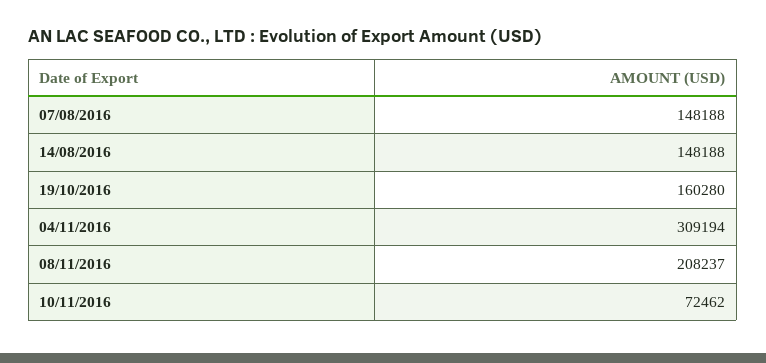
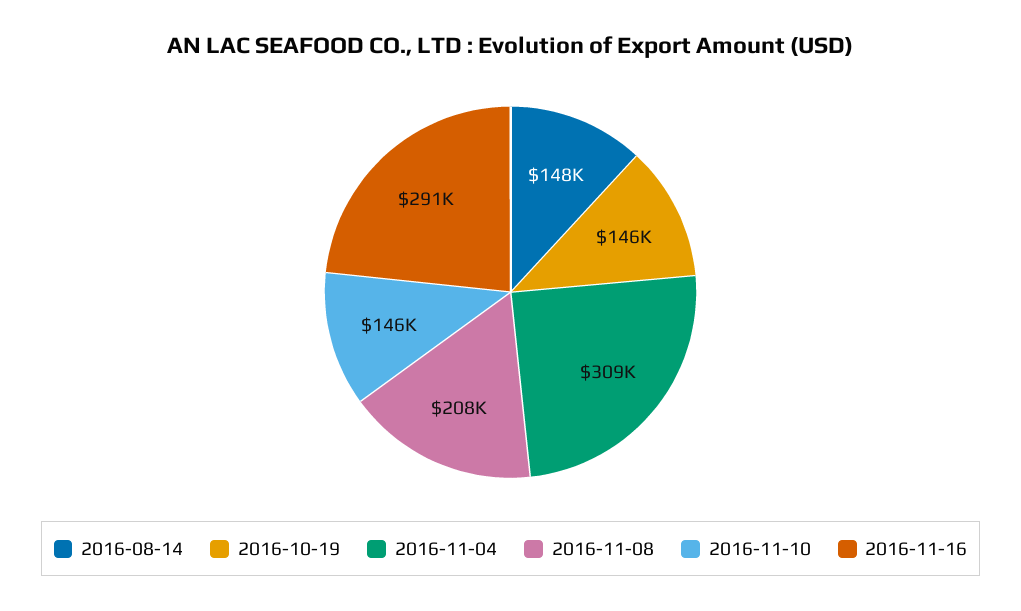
07/08/2016: 148188 -> none
19/10/2016: 160280 -> 146000
10/11/2016: 72462 -> 146000
2016-11-16: none -> 291000

